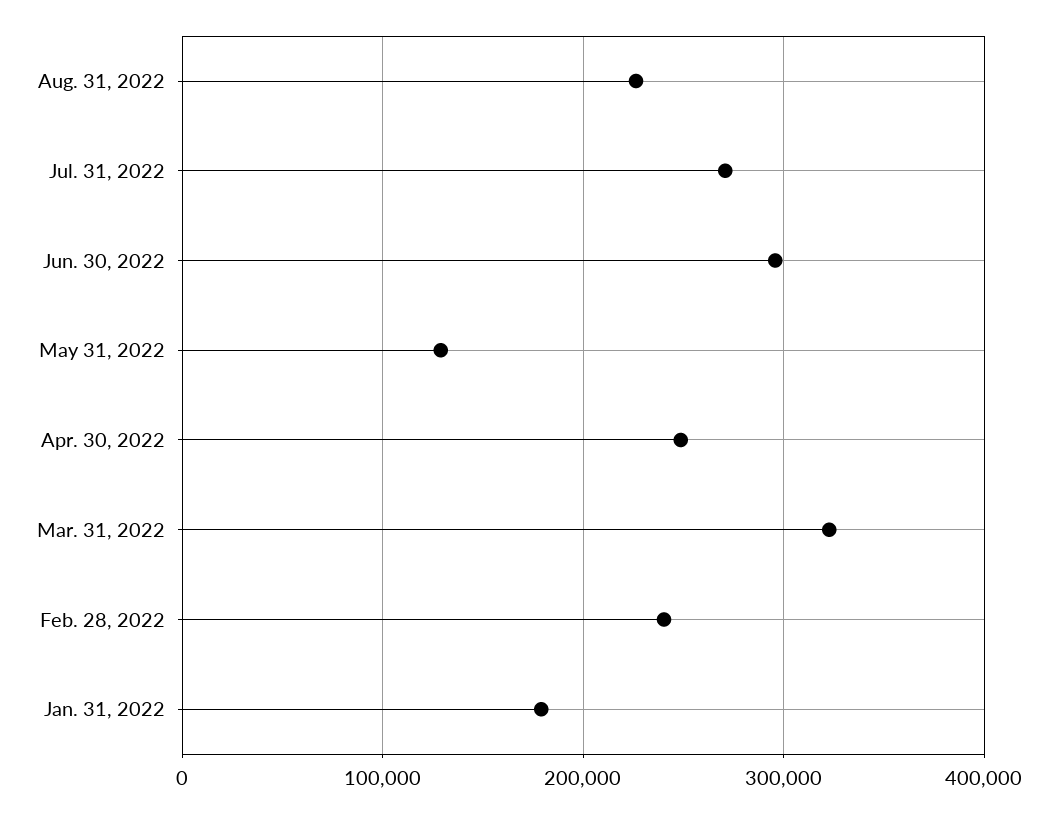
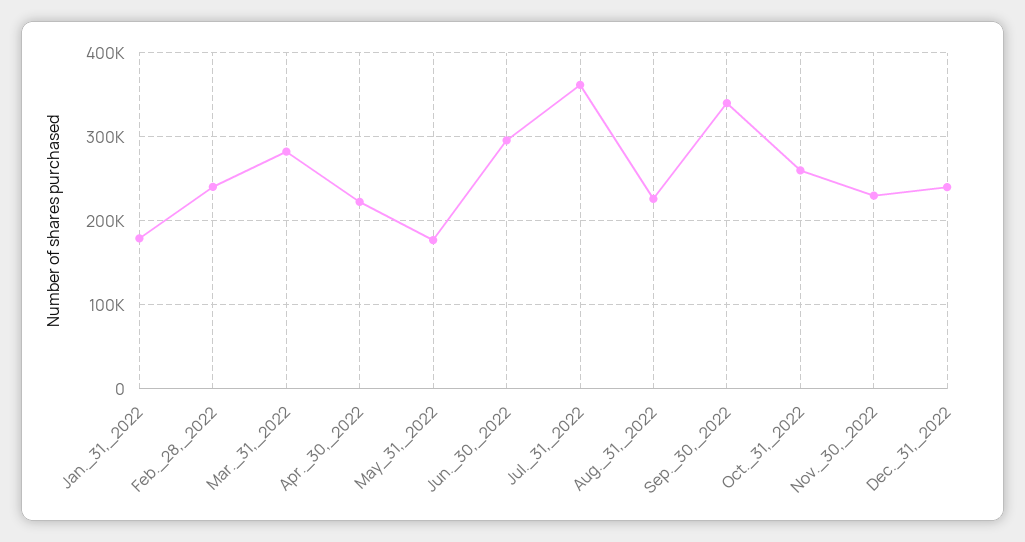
Jul. 31, 2022: 270000 -> 360000
May 31, 2022: 130000 -> 180000
Apr. 30, 2022: 250000 -> 220000
Mar. 31, 2022: 320000 -> 280000
Sep._30,_2022: none -> 340000
Oct._31,_2022: none -> 260000
Nov._30,_2022: none -> 230000
Dec._31,_2022: none -> 240000

